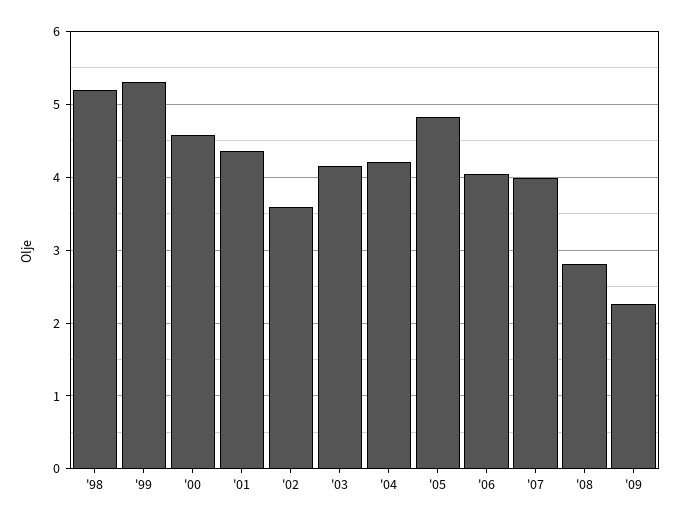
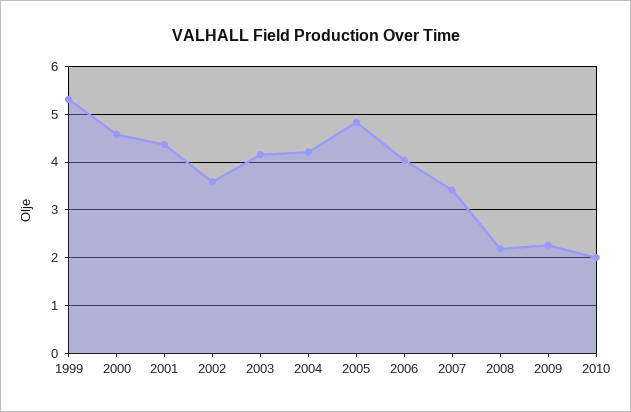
'98: 5.2 -> none
'07: 4 -> 3.4
'08: 2.8 -> 2.2
2010: none -> 2

